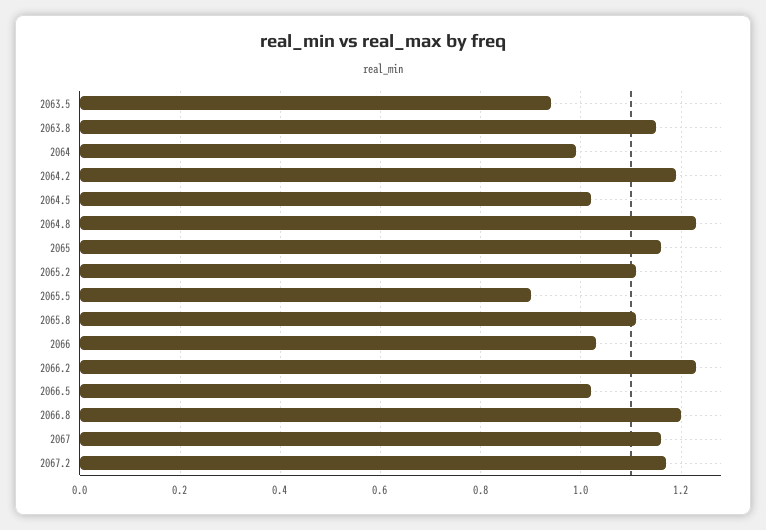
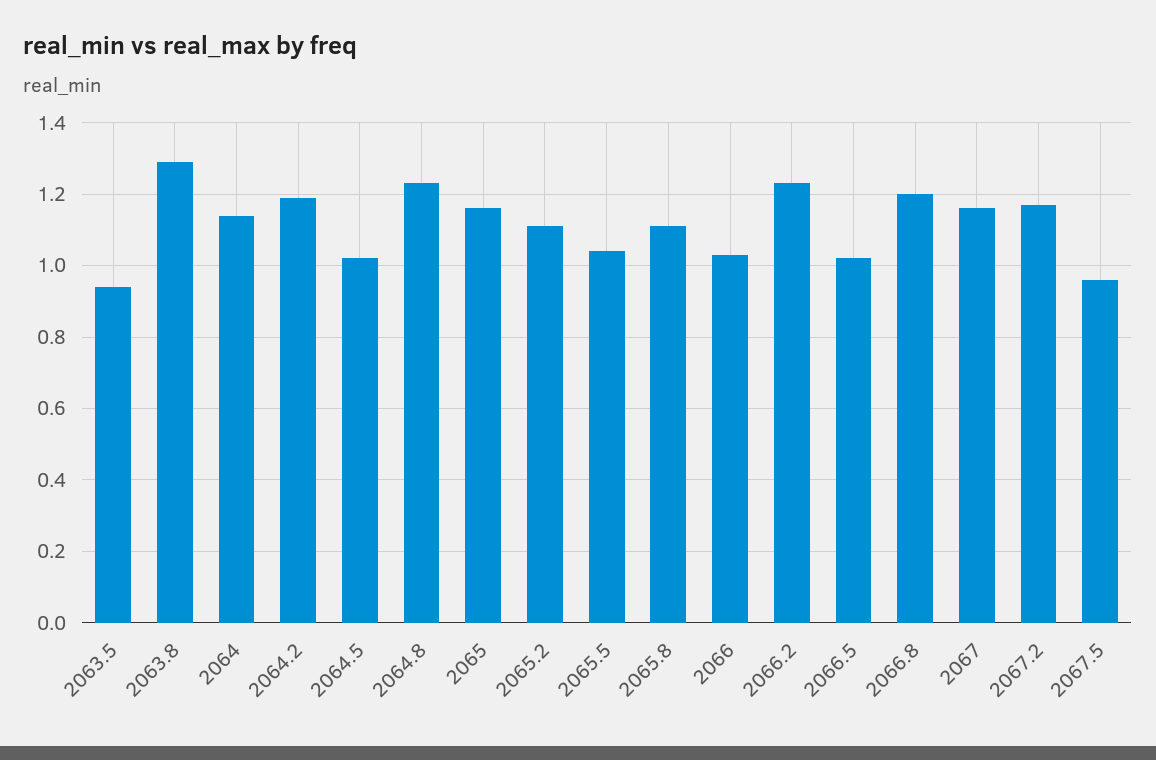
2063.8: 1.15 -> 1.3
2064: 1 -> 1.15
2065.5: 0.9 -> 1.05
2067.5: none -> 0.95

